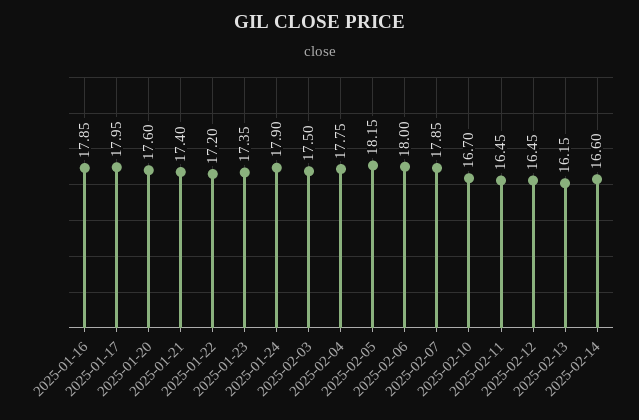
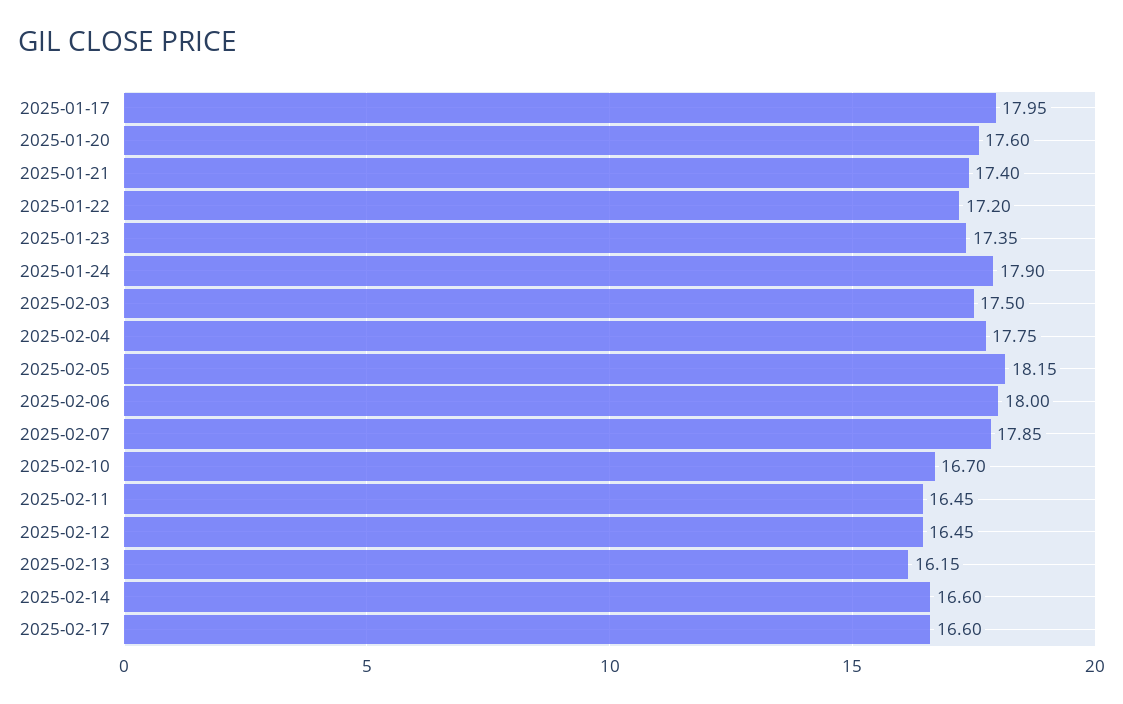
2025-01-16: 17.85 -> none
2025-02-17: none -> 16.6

